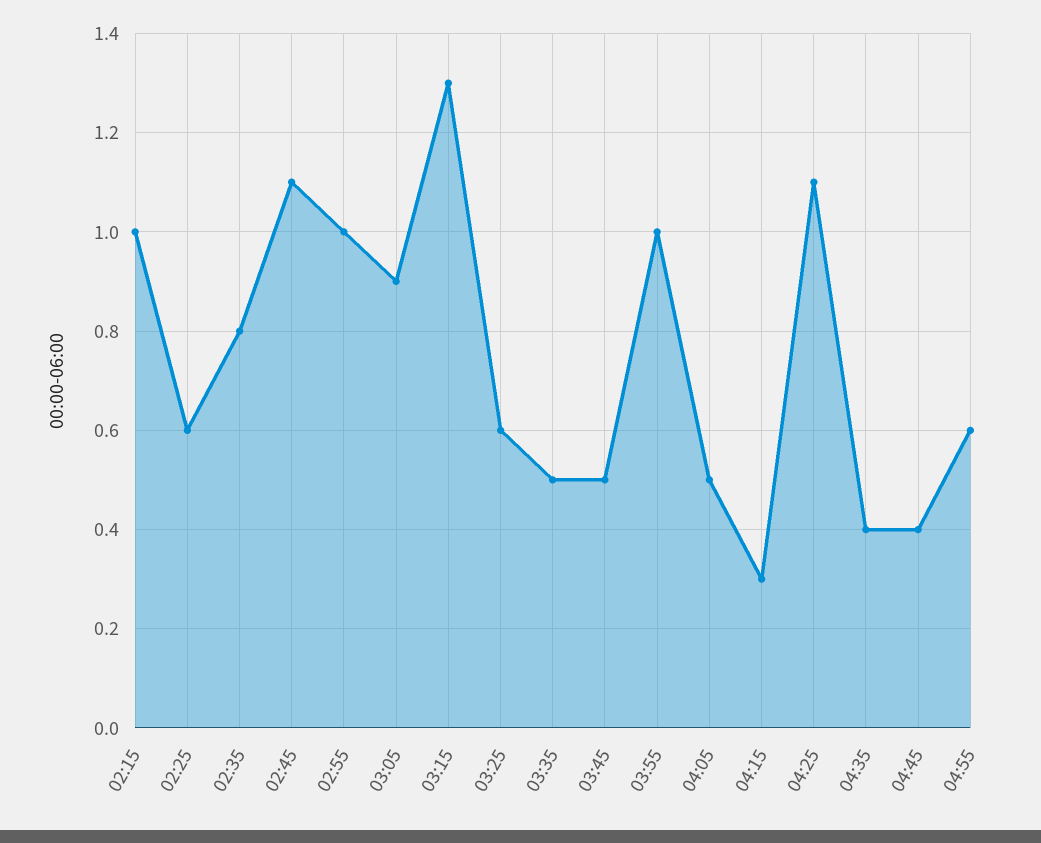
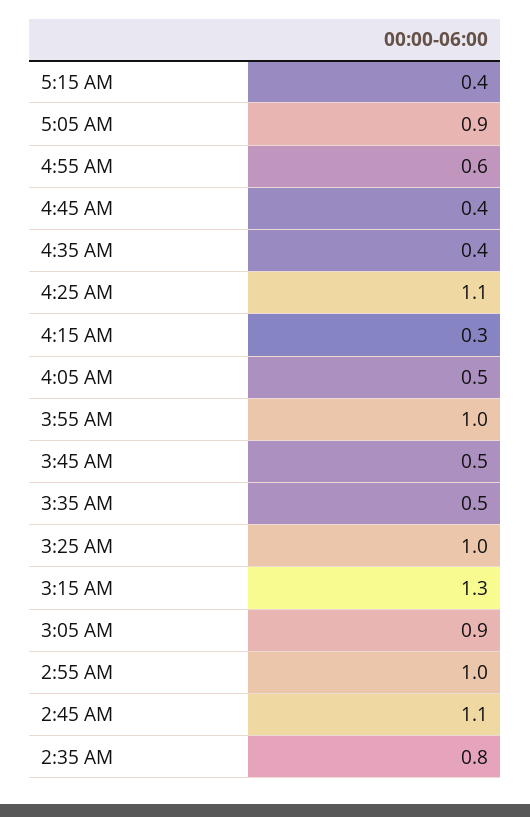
02:15: 1 -> none
02:25: 0.6 -> none
03:25: 0.6 -> 1
5:15 AM: none -> 0.4
5:05 AM: none -> 0.9

